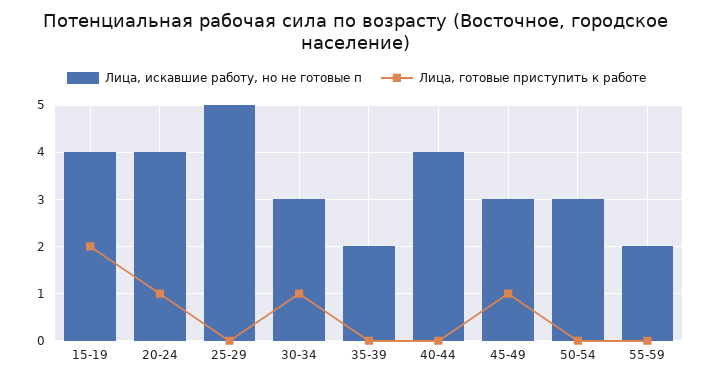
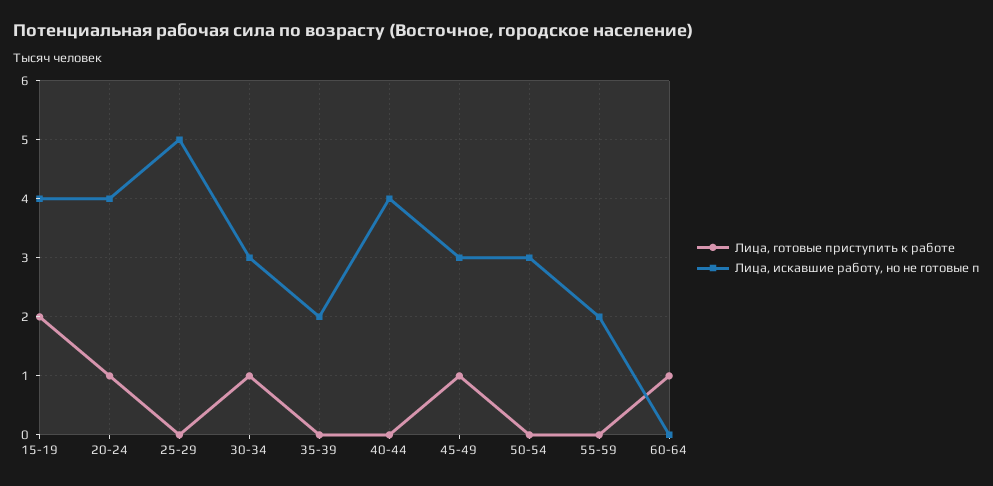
Лица, готовые приступить к работе, 60-64: none -> 1
Лица, искавшие работу, но не готовые п, 60-64: none -> 0

